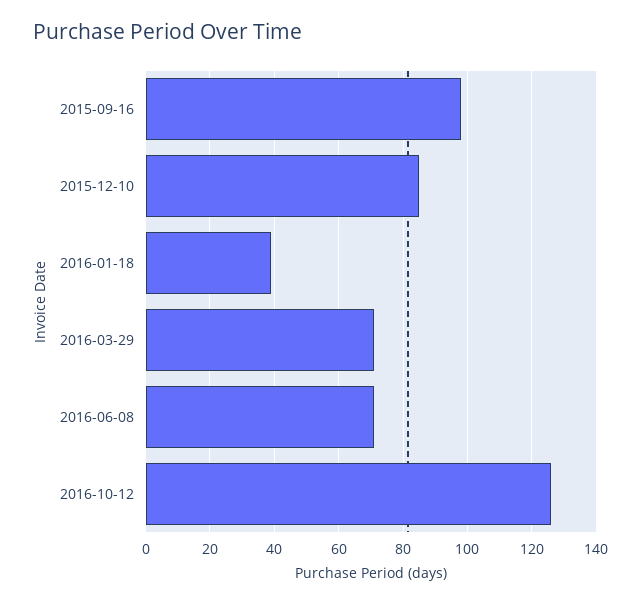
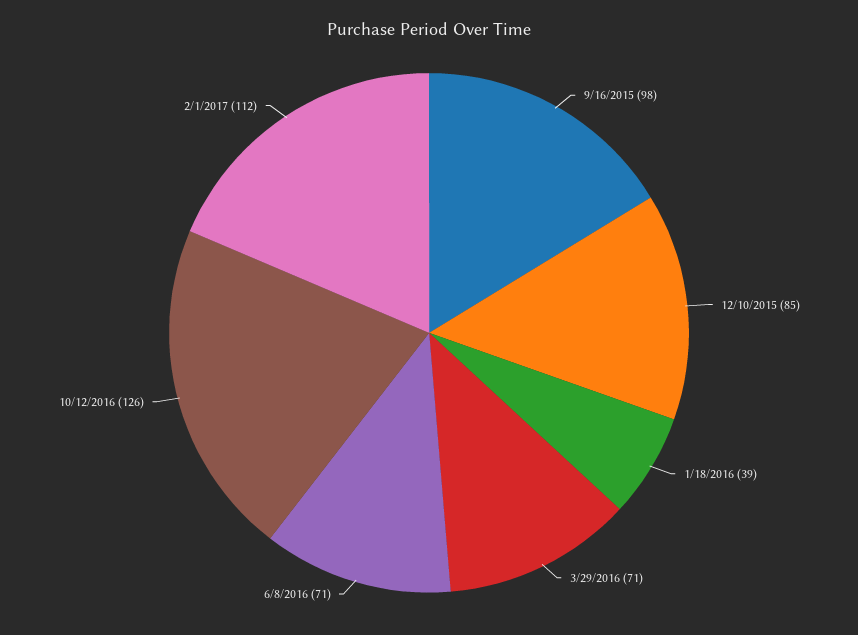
2/1/2017: none -> 112

